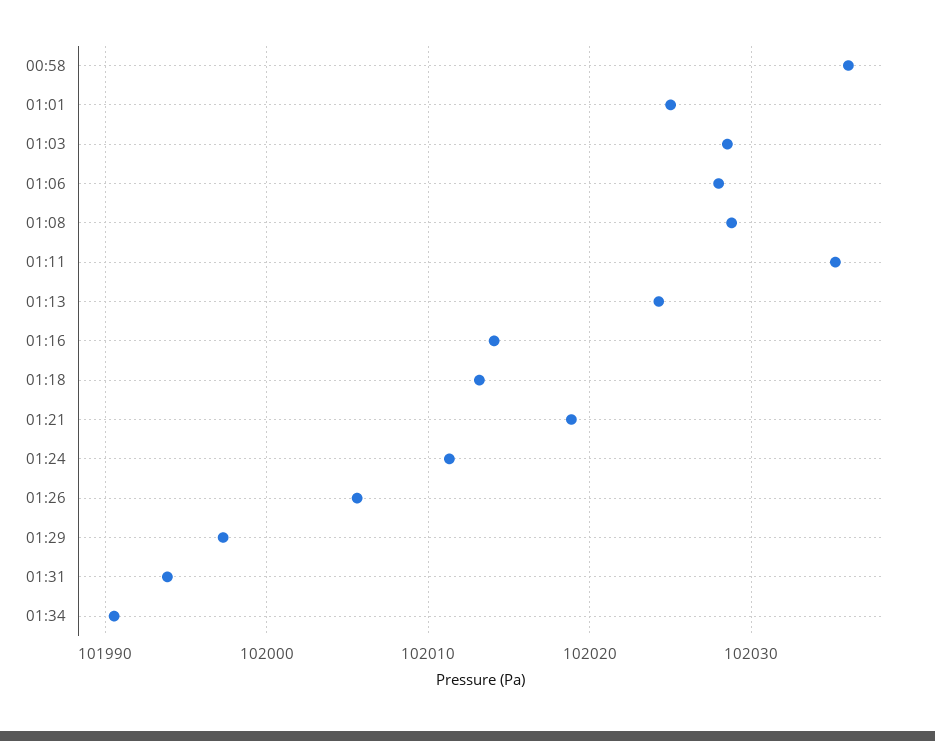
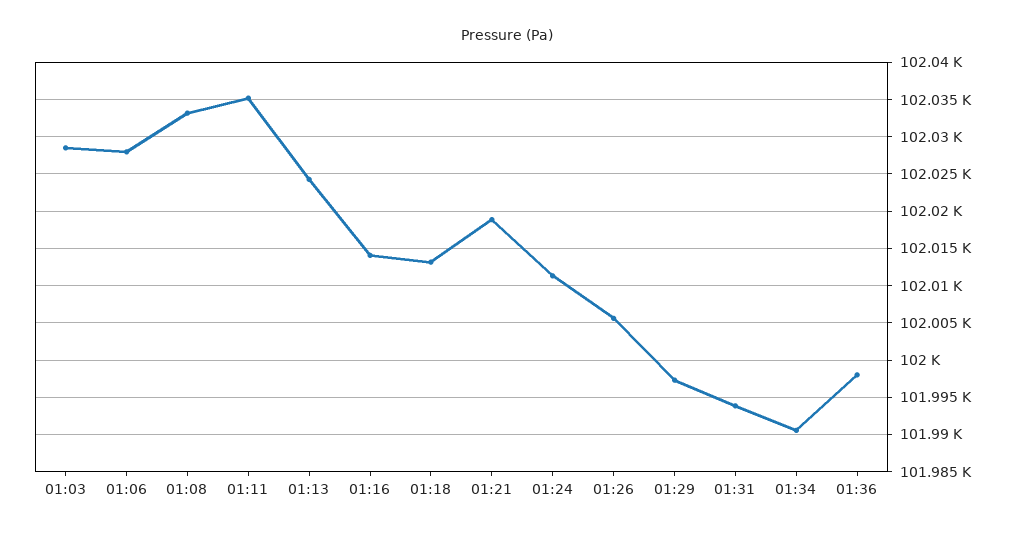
00:58: 102036 -> none
01:01: 102025 -> none
01:08: 102029 -> 102033
01:36: none -> 101998

